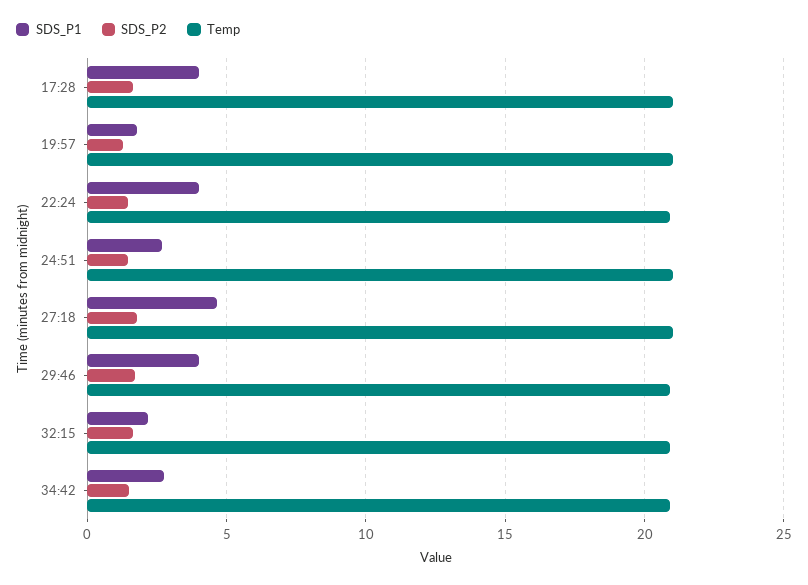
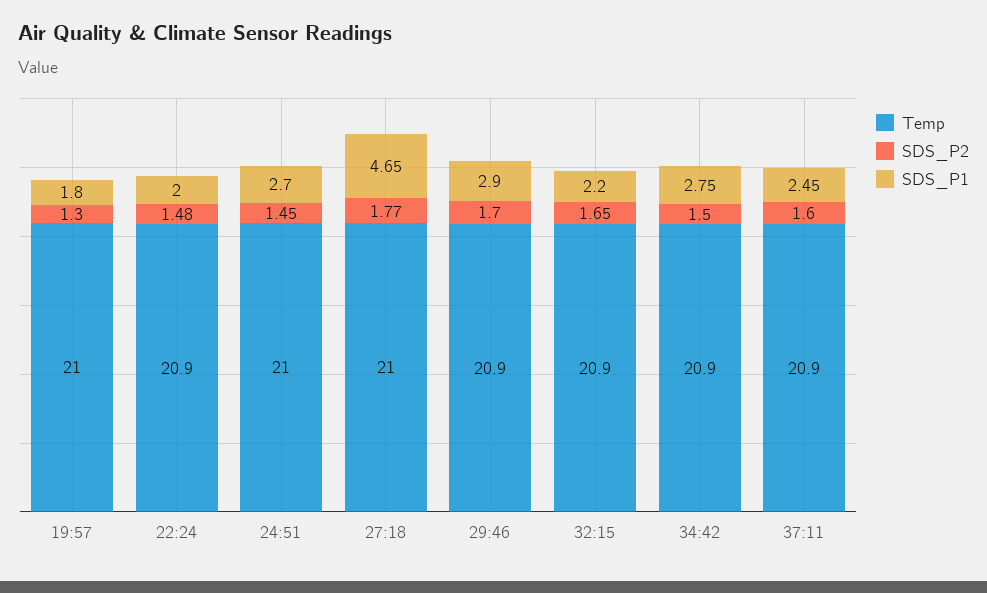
SDS_P1, 17:28: 4 -> none
SDS_P2, 17:28: 1.5 -> none
Temp, 17:28: 21 -> none
SDS_P1, 22:24: 4 -> 2
SDS_P1, 29:46: 4 -> 2.9
Temp, 37:11: none -> 20.9
SDS_P2, 37:11: none -> 1.6
SDS_P1, 37:11: none -> 2.45

